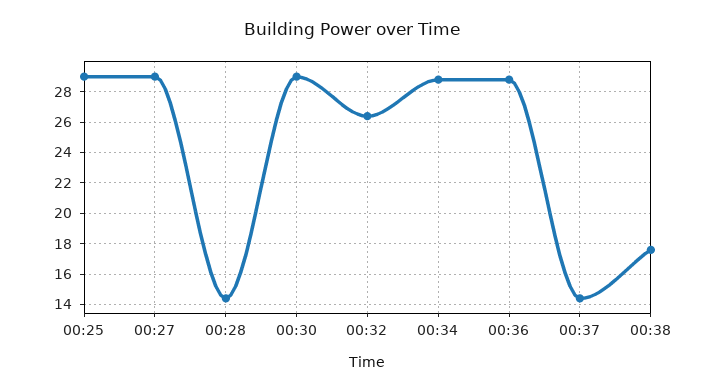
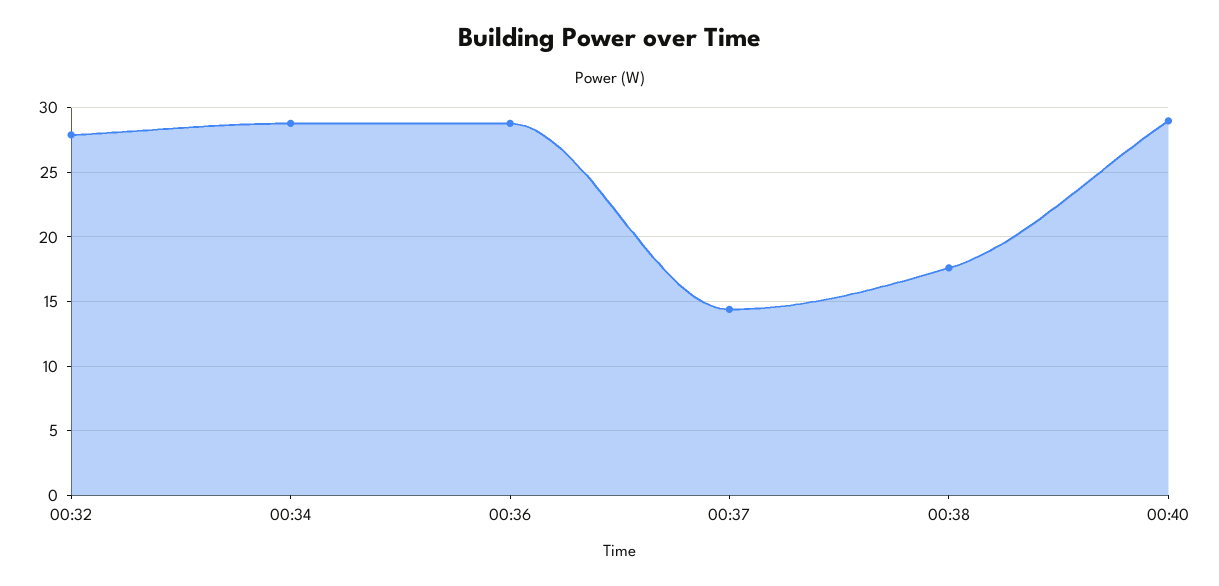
00:25: 29 -> none
00:27: 29 -> none
00:28: 14.5 -> none
00:30: 29 -> none
00:32: 26.5 -> 28
00:40: none -> 29

